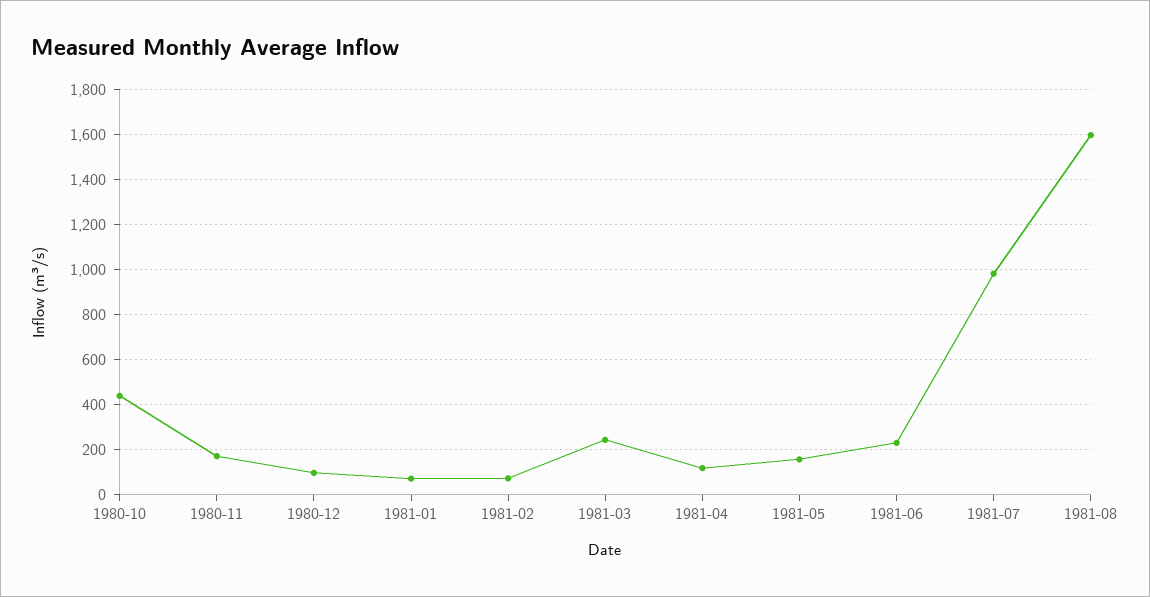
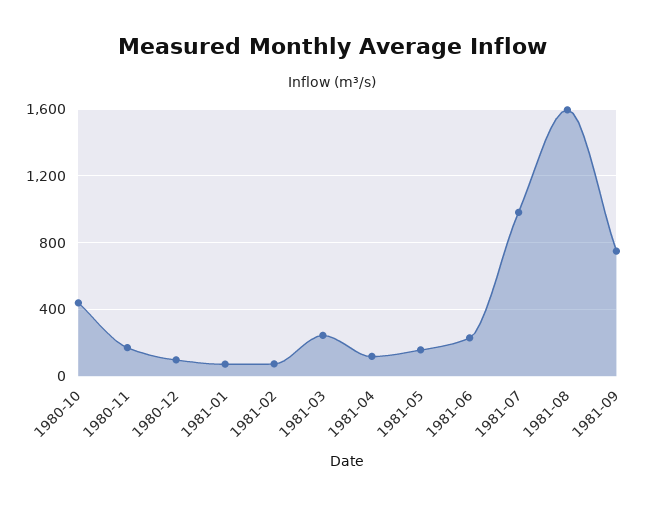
1981-09: none -> 750

